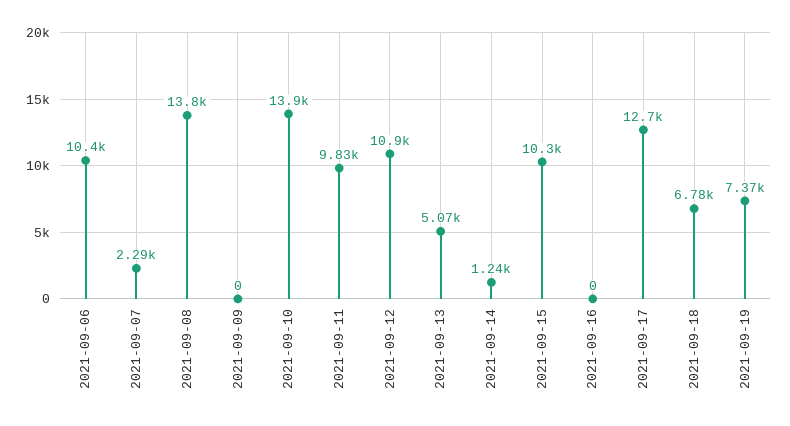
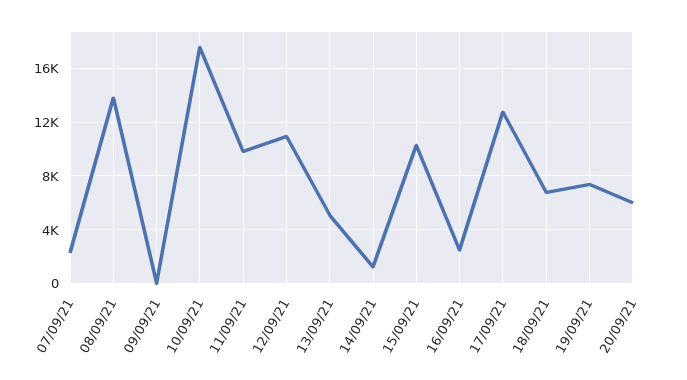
2021-09-06: 10400 -> none
2021-09-10: 13900 -> 17500
2021-09-16: 0 -> 2500
20/09/21: none -> 6000

